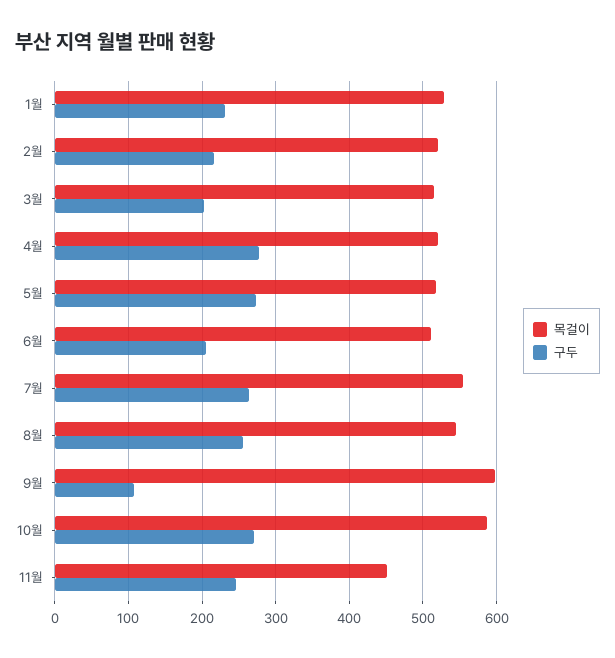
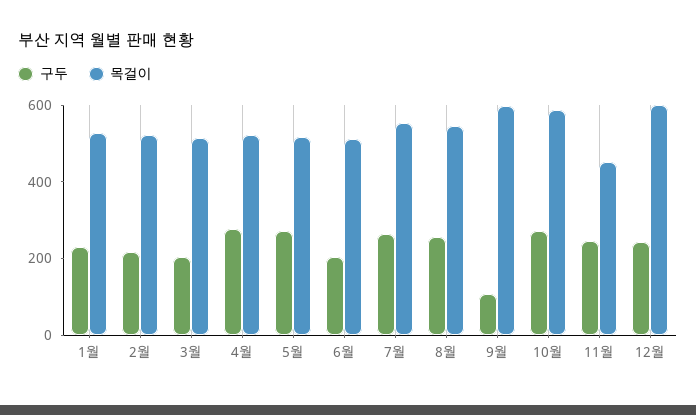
구두, 12월: none -> 250
목걸이, 12월: none -> 600

